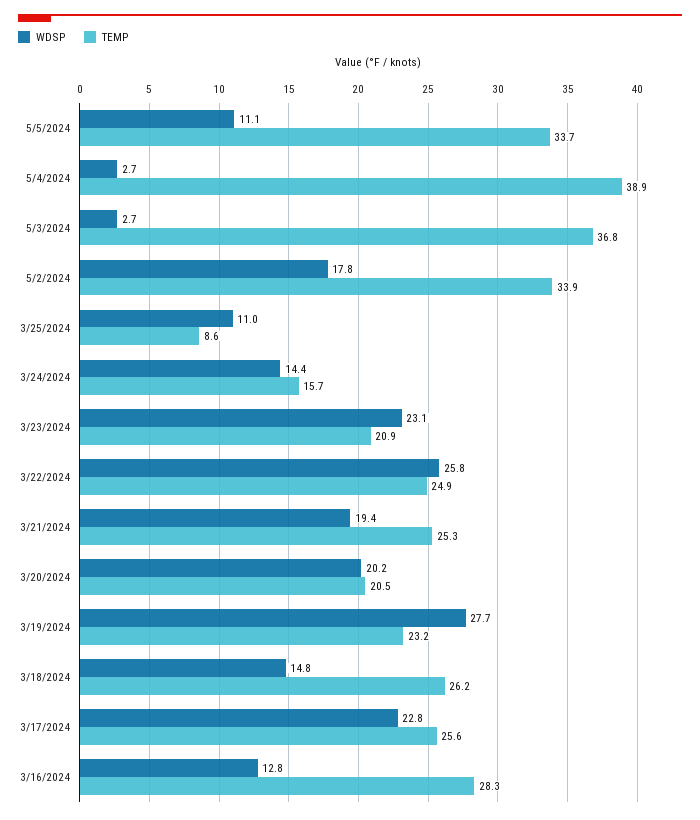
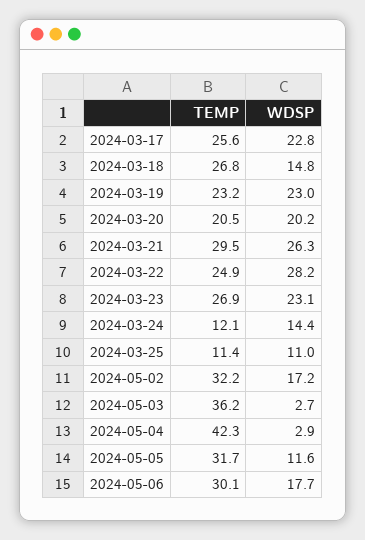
WDSP, 5/5/2024: 11.1 -> 11.6
TEMP, 5/5/2024: 33.7 -> 31.7
WDSP, 5/4/2024: 2.7 -> 2.9
TEMP, 5/4/2024: 38.9 -> 42.3
TEMP, 5/3/2024: 36.8 -> 36.2
WDSP, 5/2/2024: 17.8 -> 17.2
TEMP, 5/2/2024: 33.9 -> 32.2
TEMP, 3/25/2024: 8.6 -> 11.4
TEMP, 3/24/2024: 15.7 -> 12.1
TEMP, 3/23/2024: 20.9 -> 26.9
WDSP, 3/22/2024: 25.8 -> 28.2
WDSP, 3/21/2024: 19.4 -> 26.3
TEMP, 3/21/2024: 25.3 -> 29.5
WDSP, 3/19/2024: 27.7 -> 23
TEMP, 3/18/2024: 26.2 -> 26.8
WDSP, 3/16/2024: 12.8 -> none
TEMP, 3/16/2024: 28.3 -> none
TEMP, 2024-05-06: none -> 30.1
WDSP, 2024-05-06: none -> 17.7

